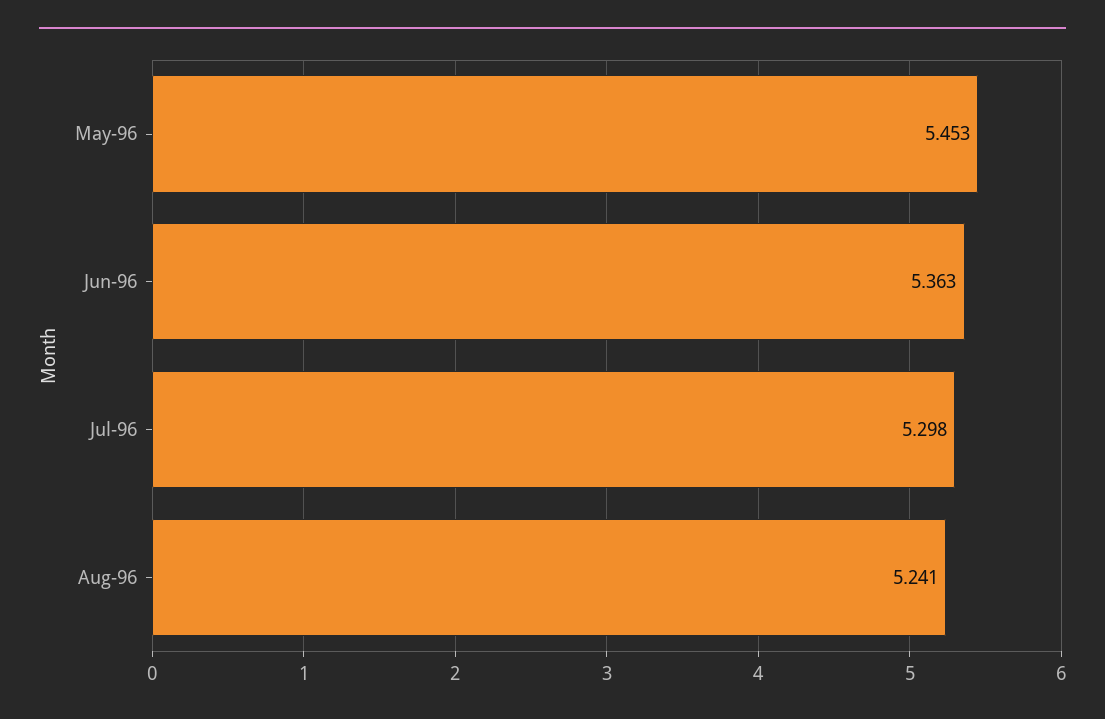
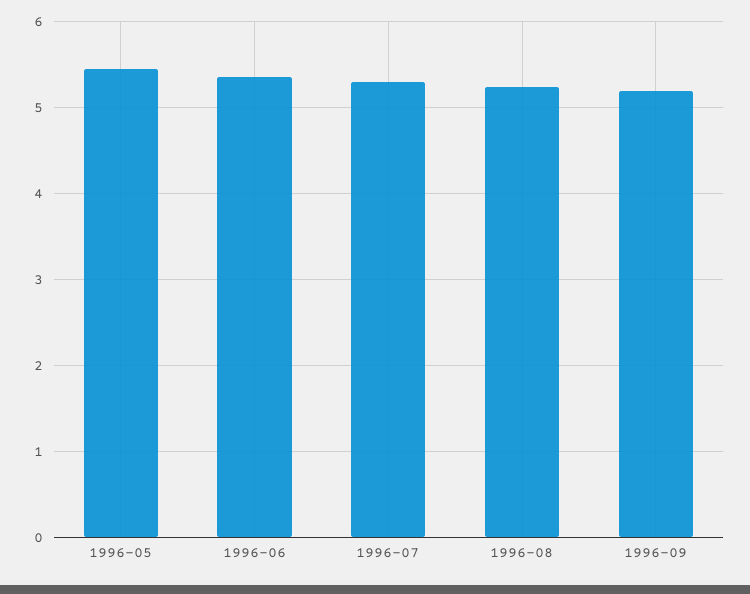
1996-09: none -> 5.2

